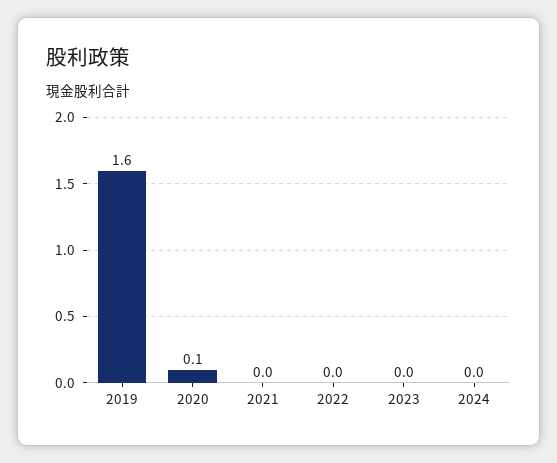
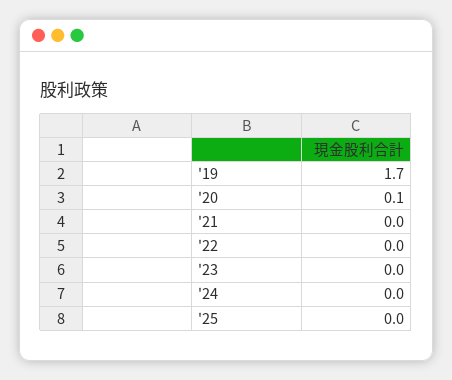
2019: 1.6 -> 1.7
'25: none -> 0

